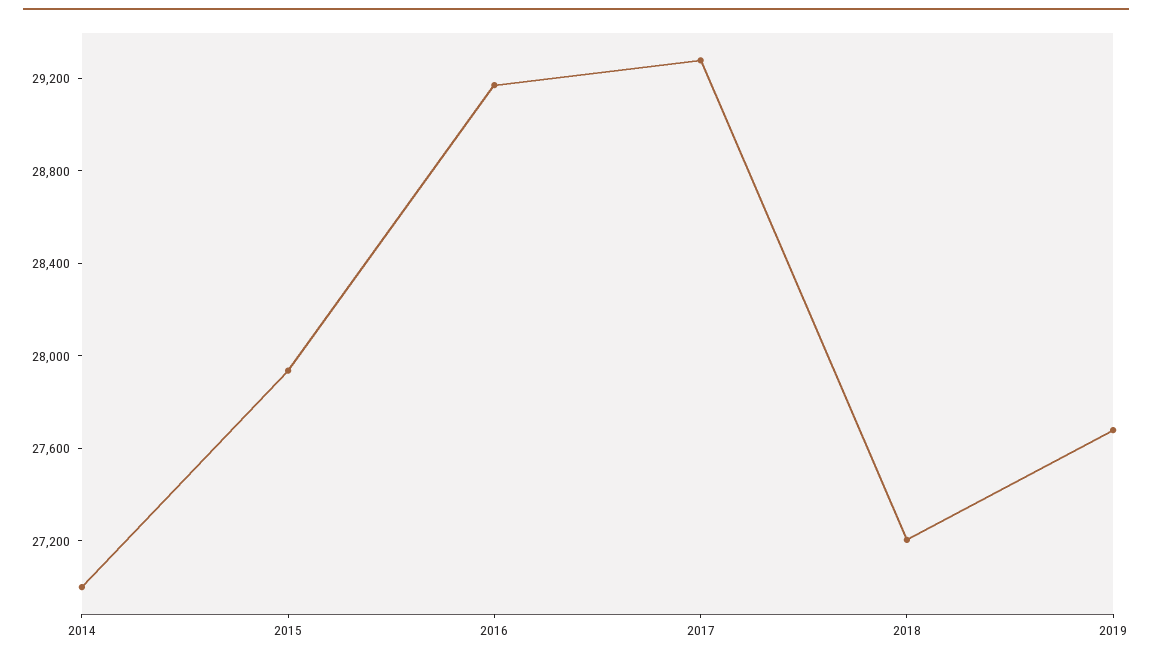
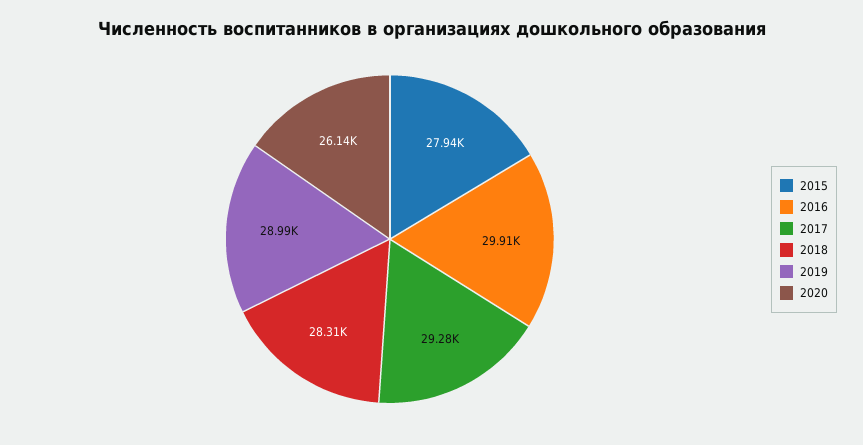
2014: 27000 -> none
2016: 29200 -> 29910
2018: 27200 -> 28310
2019: 27700 -> 28990
2020: none -> 26140

